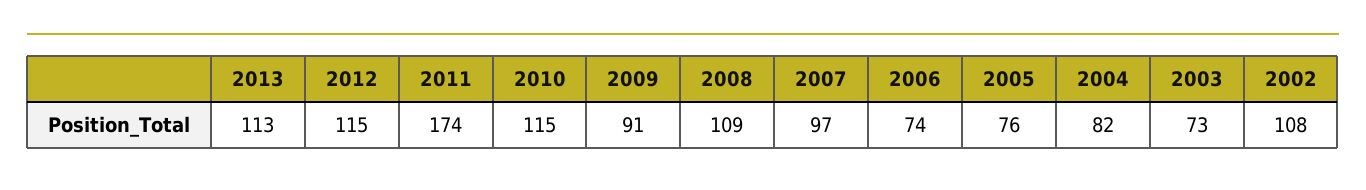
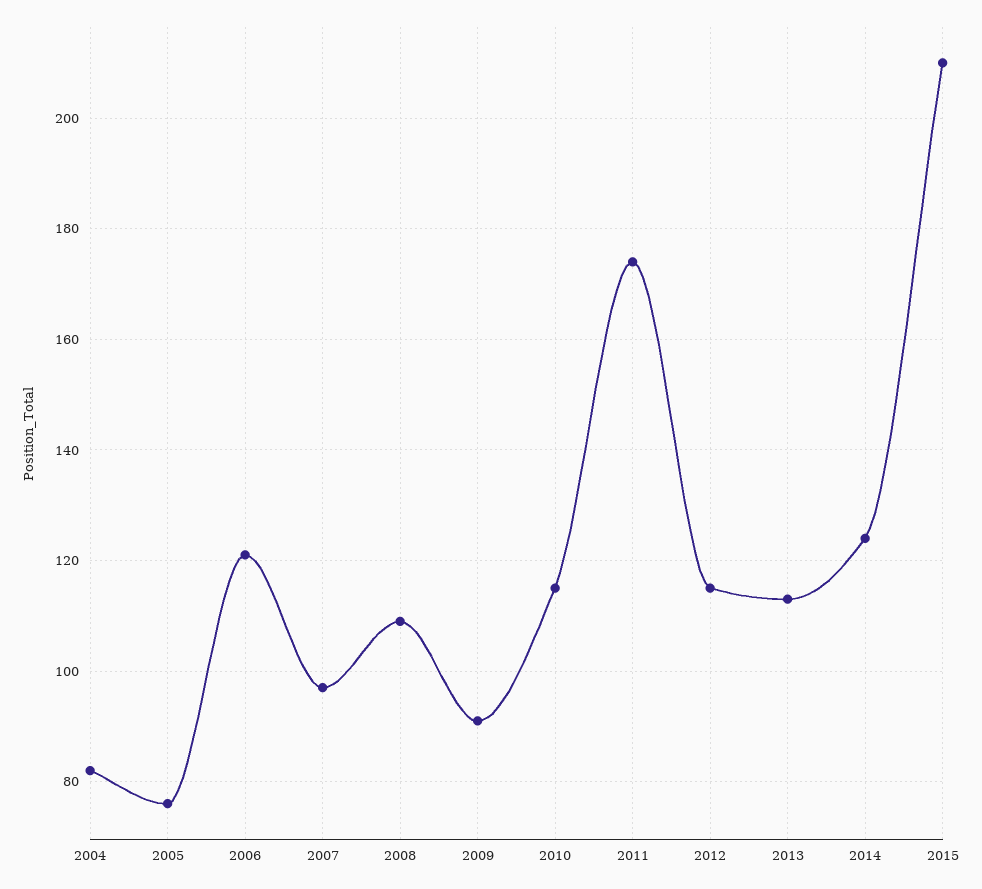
2006: 74 -> 120
2003: 73 -> none
2002: 108 -> none
2014: none -> 125
2015: none -> 210

